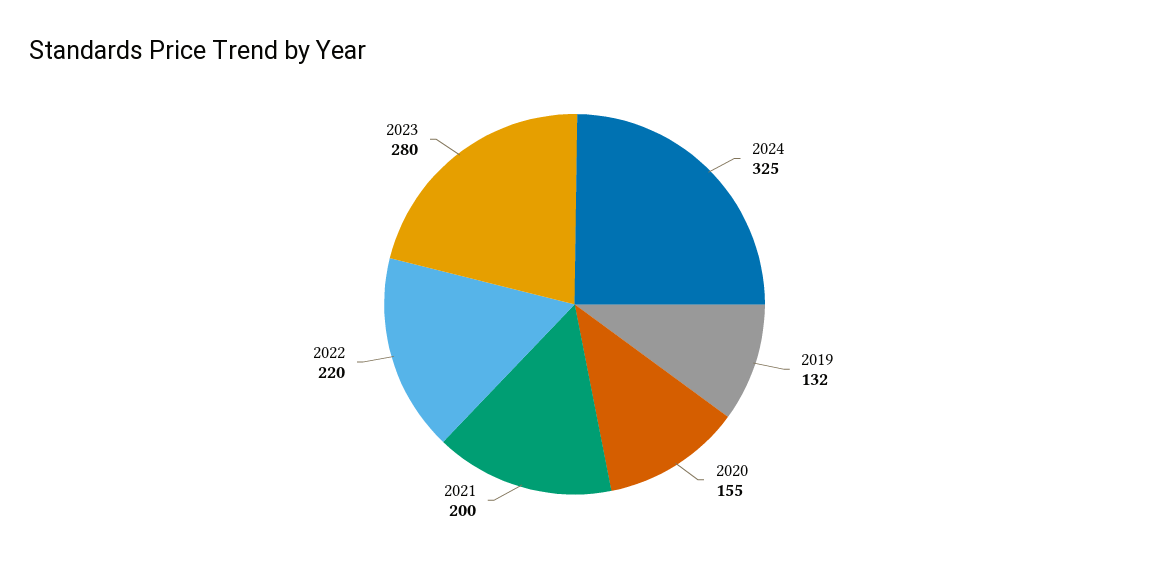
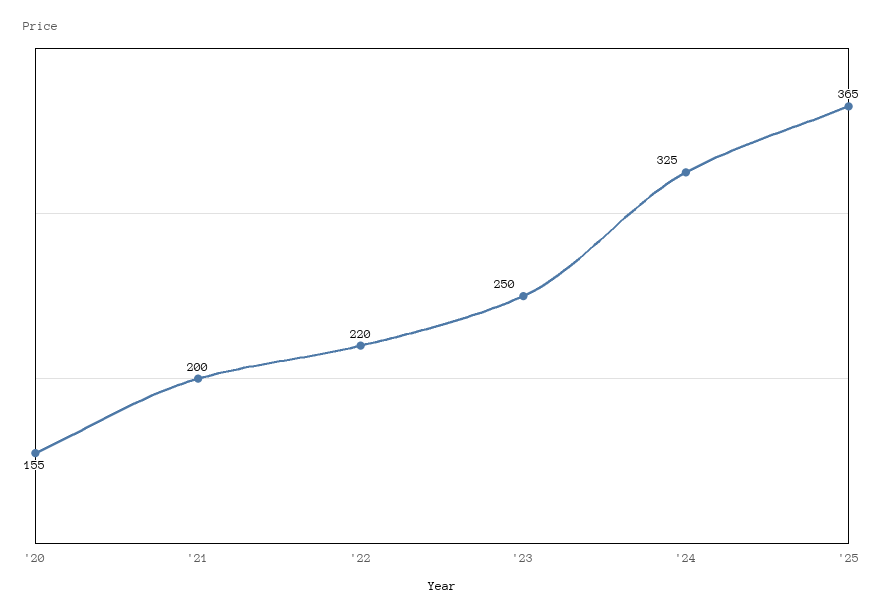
2019: 132 -> none
2023: 280 -> 250
'25: none -> 365

